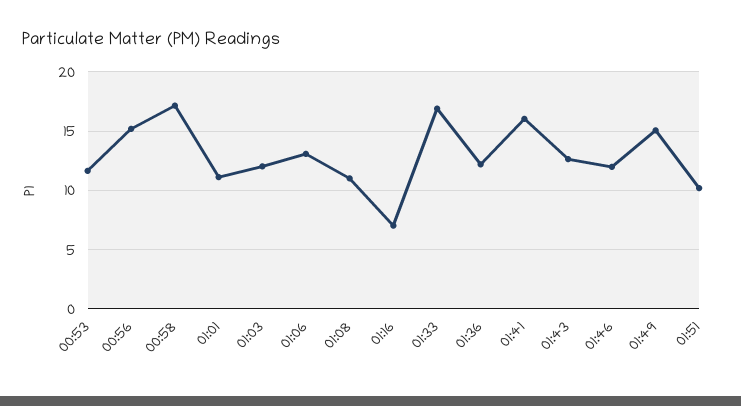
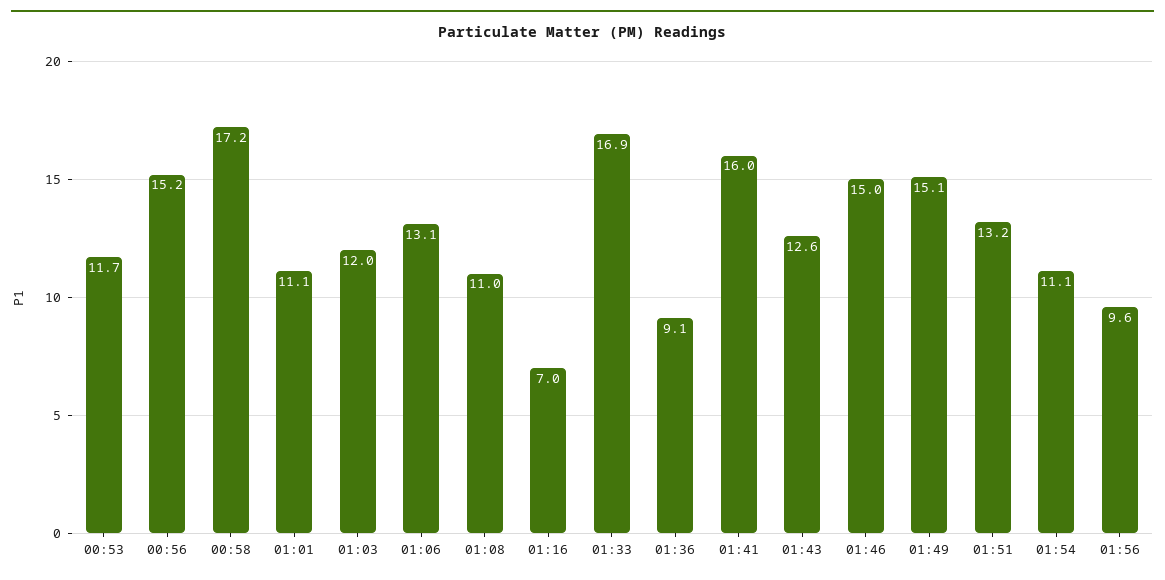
01:36: 12 -> 9.1
01:46: 12 -> 15
01:51: 10 -> 13.2
01:54: none -> 11.1
01:56: none -> 9.6

